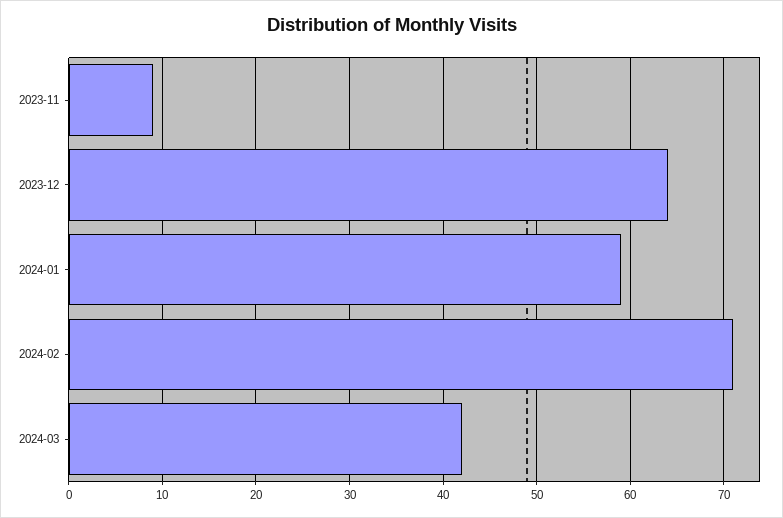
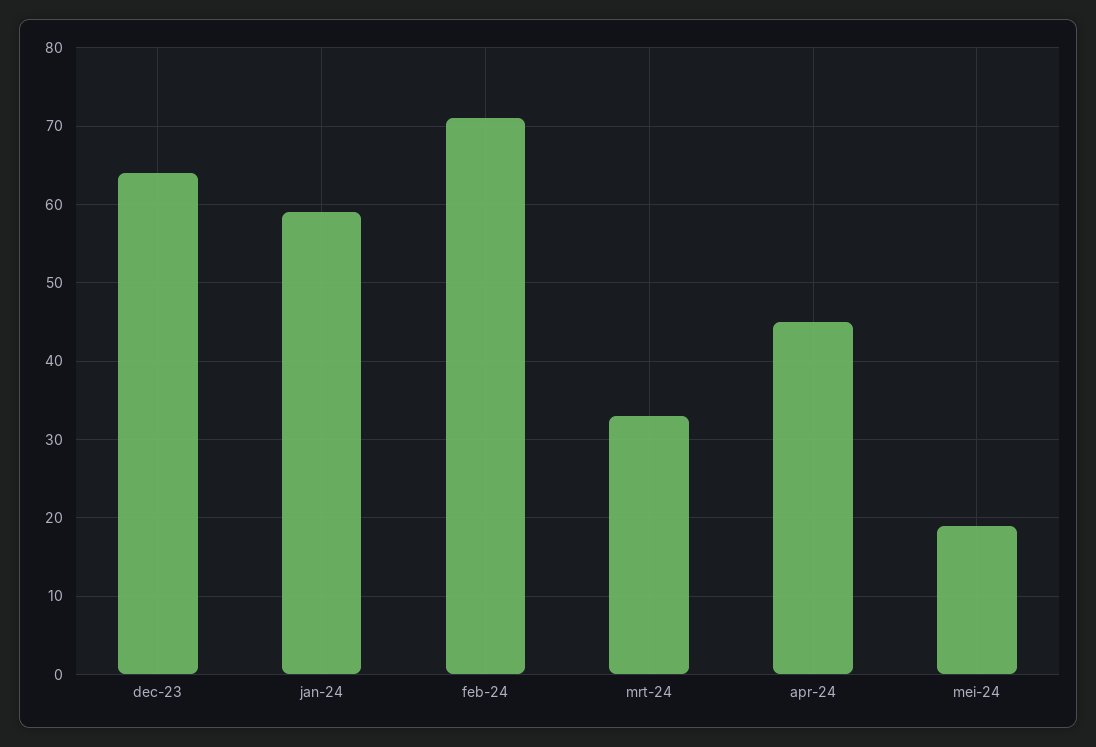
2023-11: 9 -> none
2024-03: 42 -> 33
apr-24: none -> 45
mei-24: none -> 19

